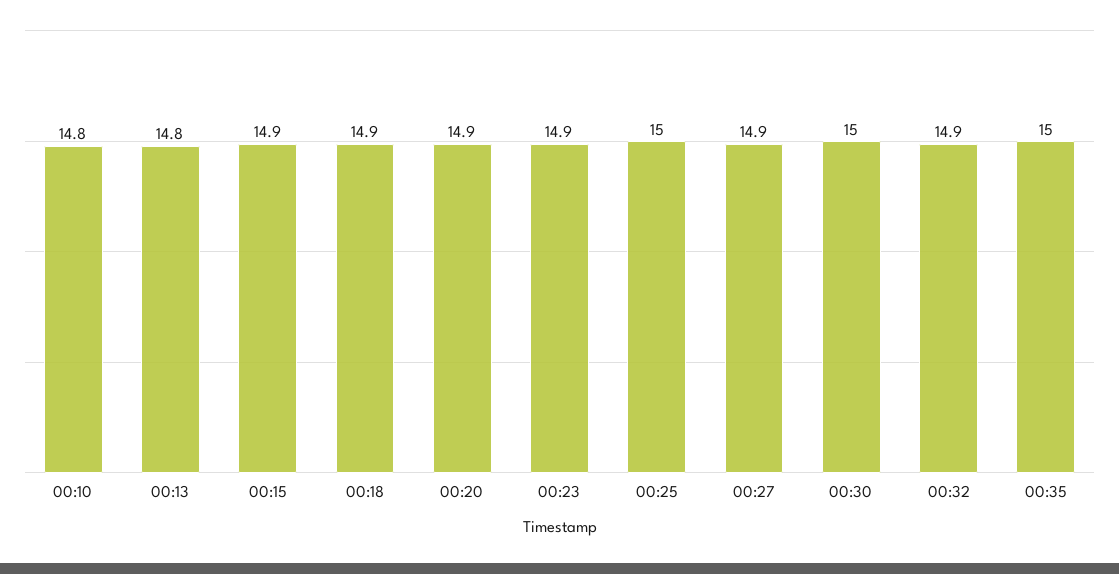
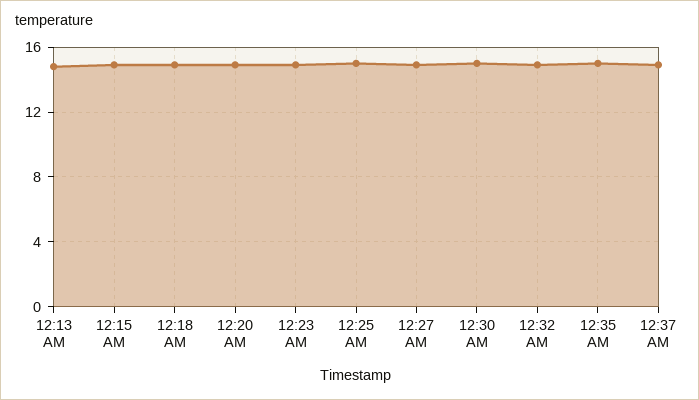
00:10: 14.8 -> none
12:37 AM: none -> 15

